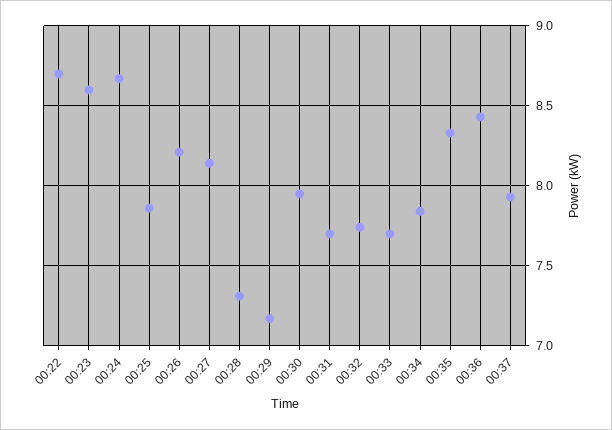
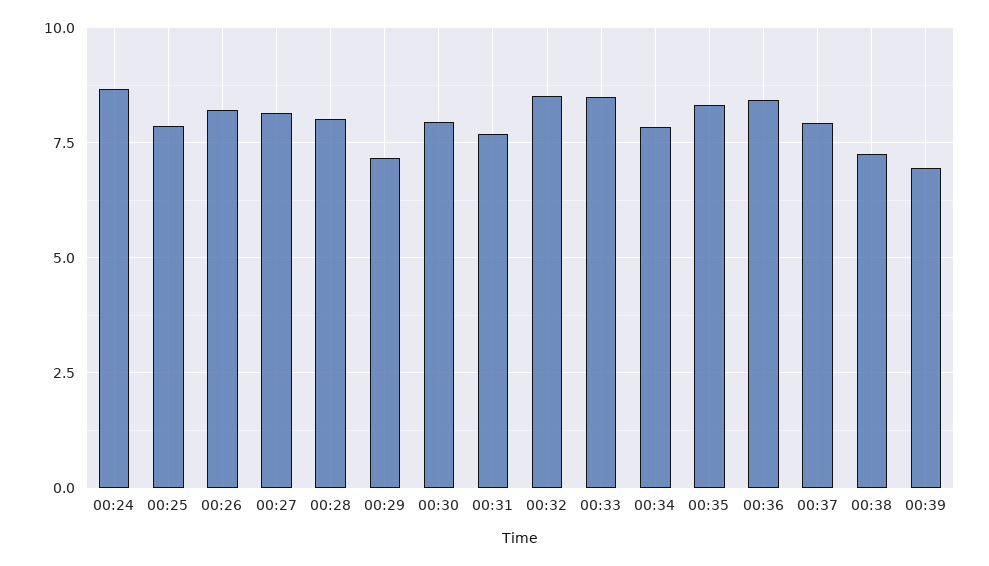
00:22: 8.7 -> none
00:23: 8.6 -> none
00:28: 7.3 -> 8
00:32: 7.75 -> 8.5
00:33: 7.7 -> 8.5
00:38: none -> 7.25
00:39: none -> 7

